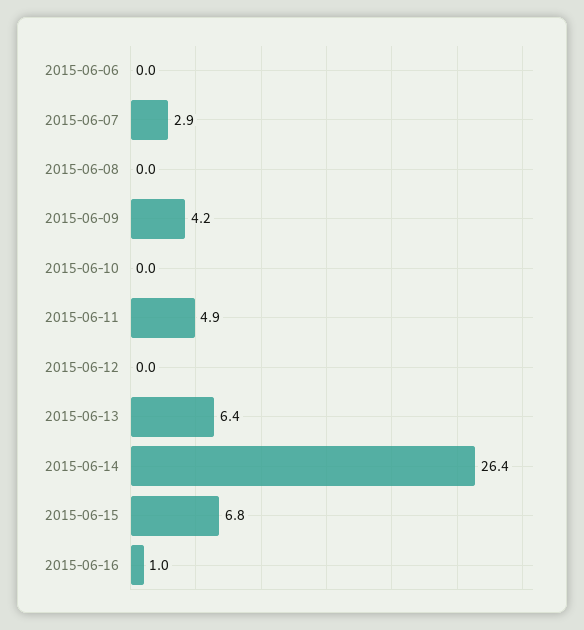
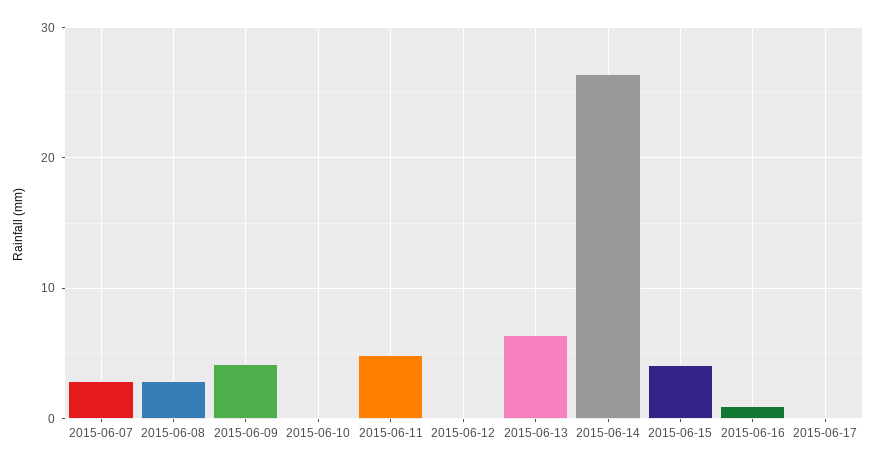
2015-06-06: 0 -> none
2015-06-08: 0 -> 3
2015-06-15: 6.8 -> 4
2015-06-17: none -> 0

